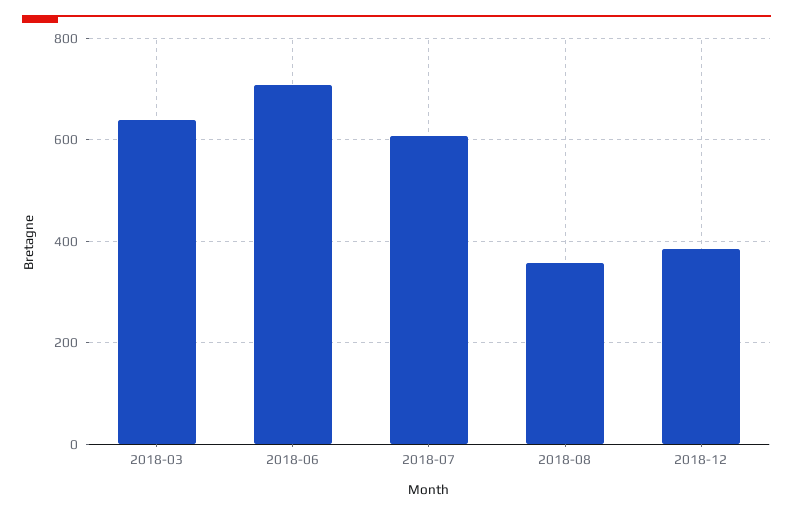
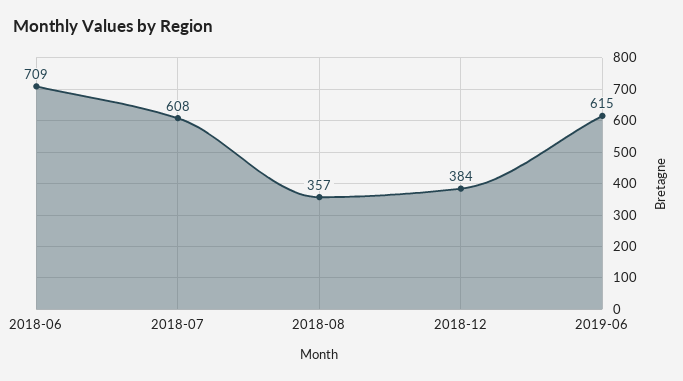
2018-03: 640 -> none
2019-06: none -> 615

